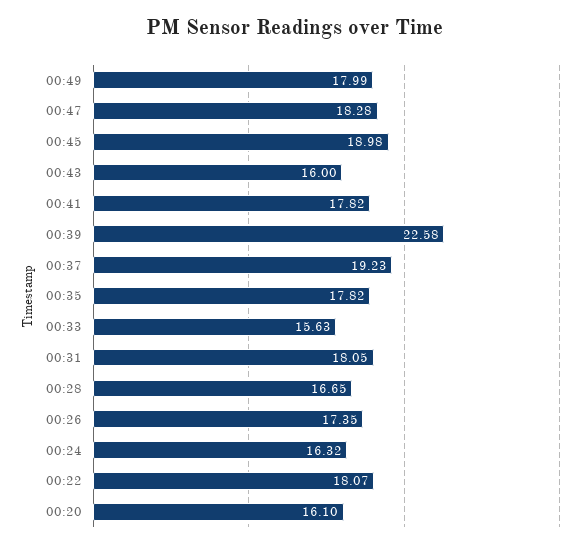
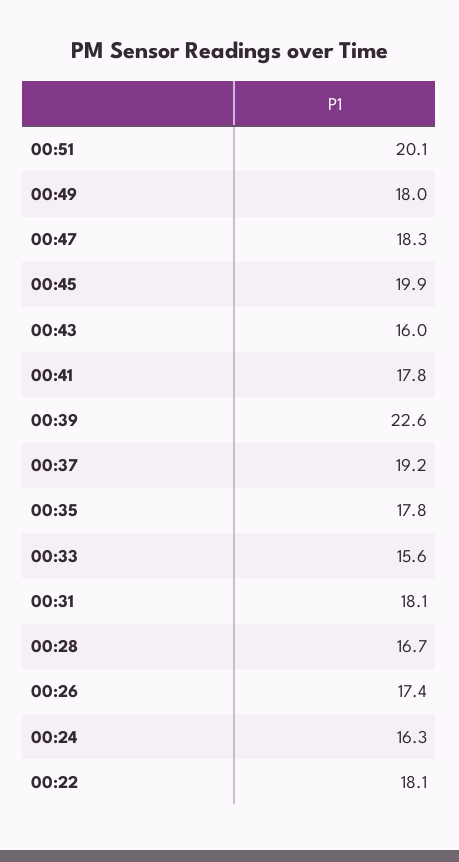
00:45: 18.98 -> 19.9
00:20: 16.1 -> none
00:51: none -> 20.1

